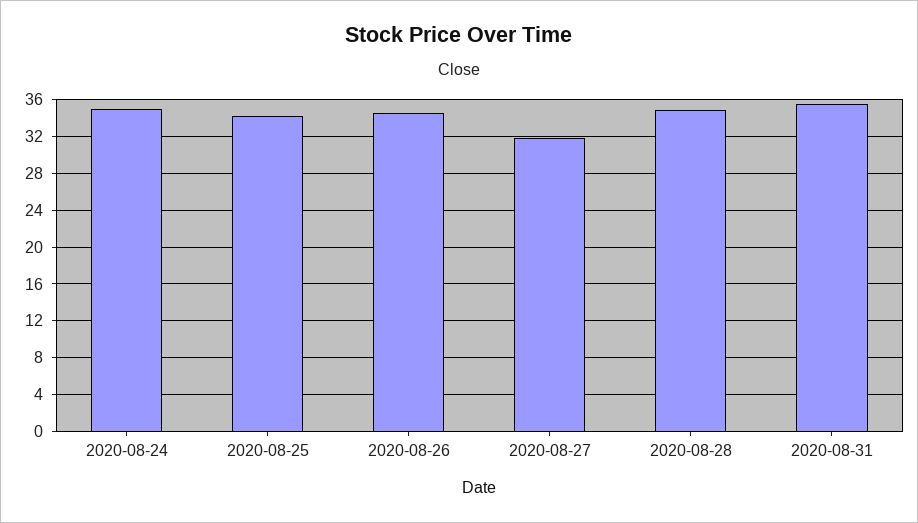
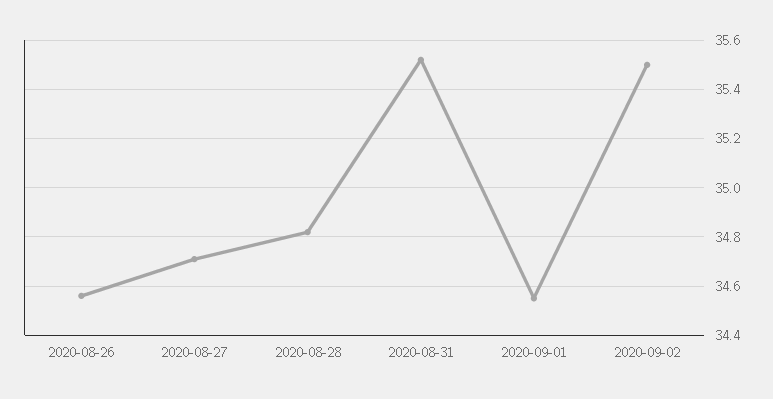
2020-08-24: 35 -> none
2020-08-25: 34 -> none
2020-08-27: 32 -> 34.7
2020-09-01: none -> 34.55
2020-09-02: none -> 35.5

